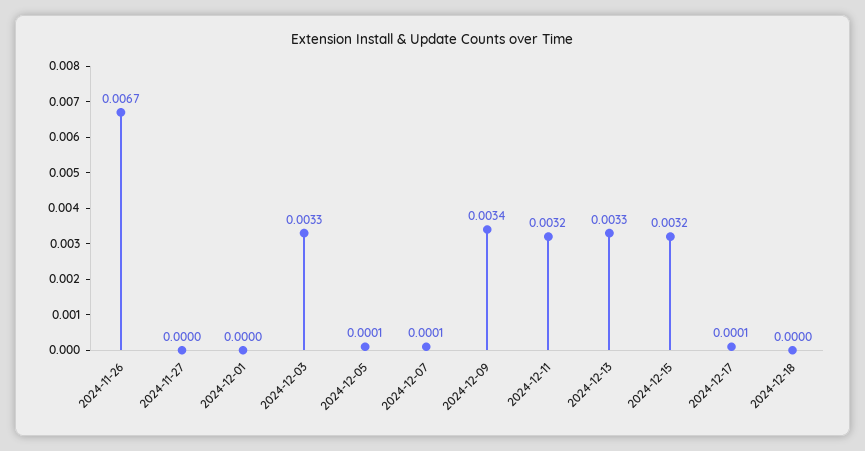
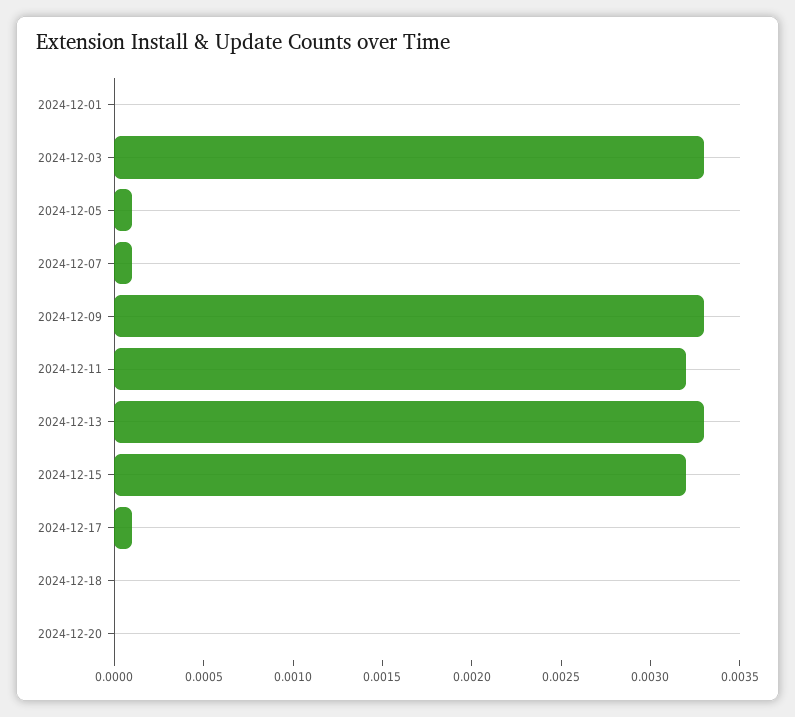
2024-11-26: 0.0067 -> none
2024-11-27: 0 -> none
2024-12-09: 0.0034 -> 0.0033
2024-12-20: none -> 0

